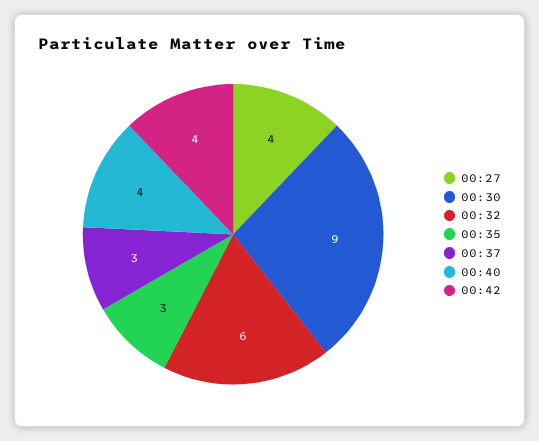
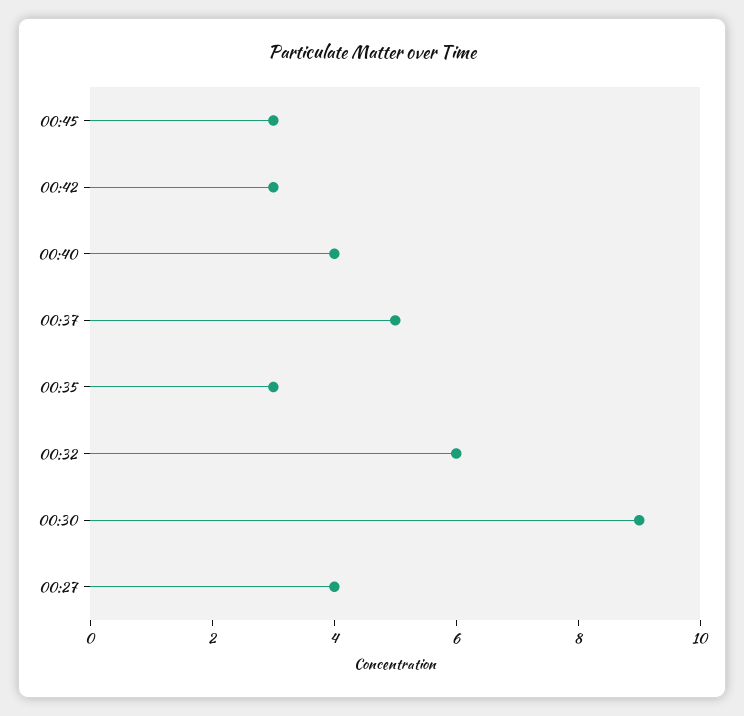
00:37: 3 -> 5
00:42: 4 -> 3
00:45: none -> 3

